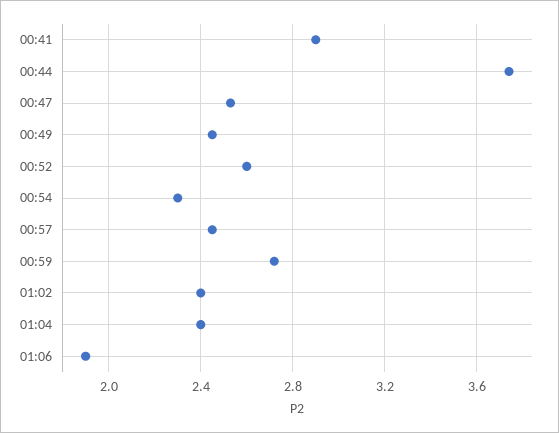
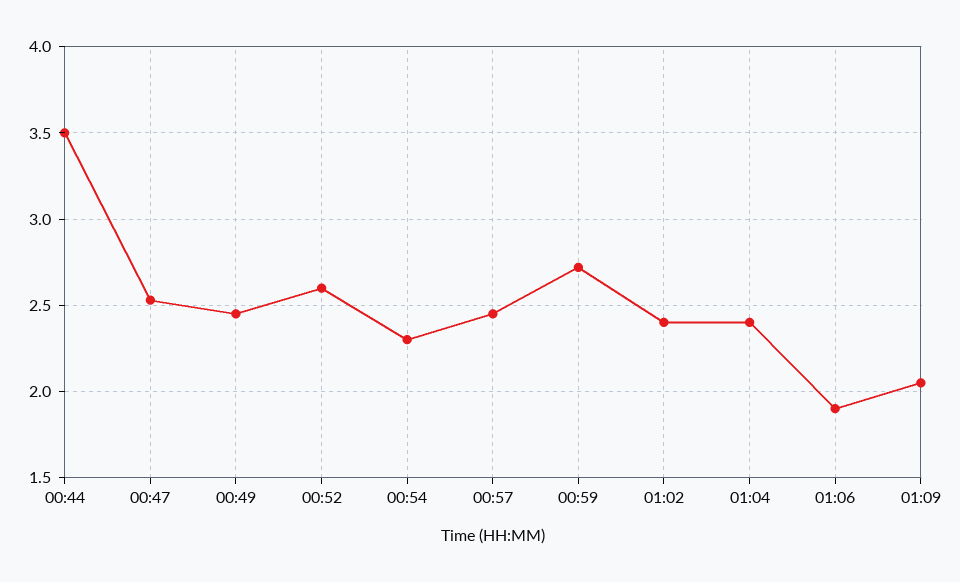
00:41: 2.9 -> none
00:44: 3.75 -> 3.5
01:09: none -> 2.05

